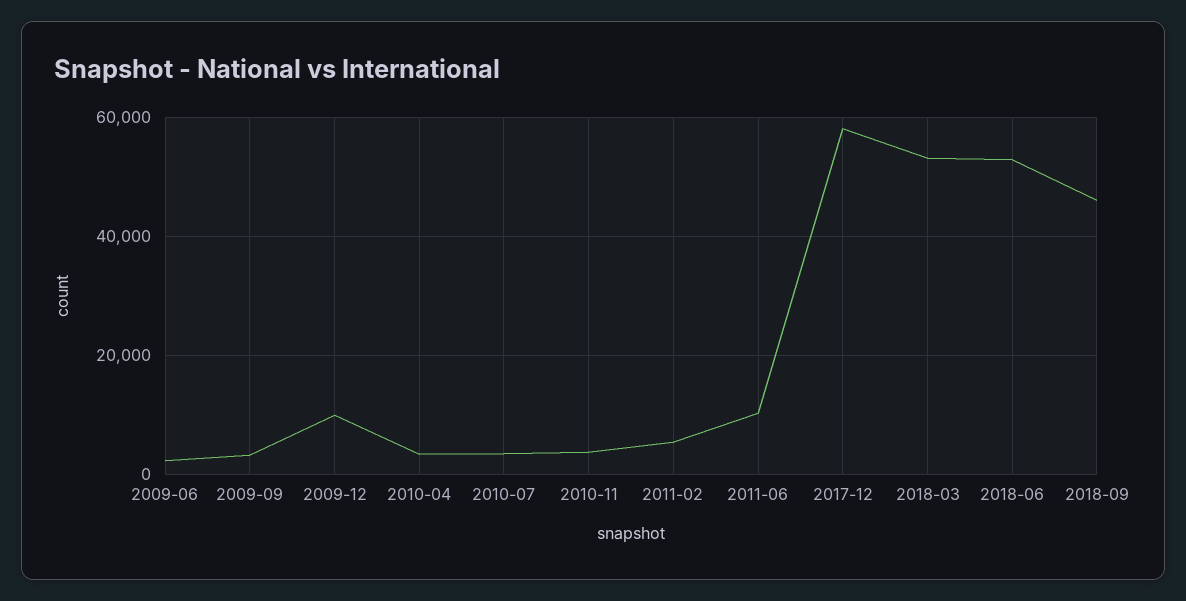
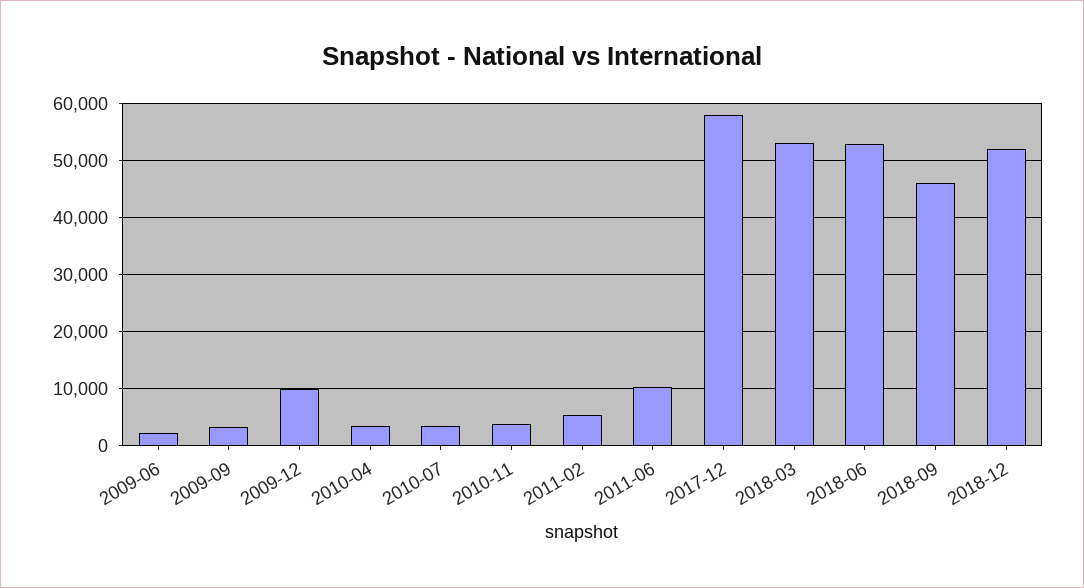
2018-12: none -> 52000

